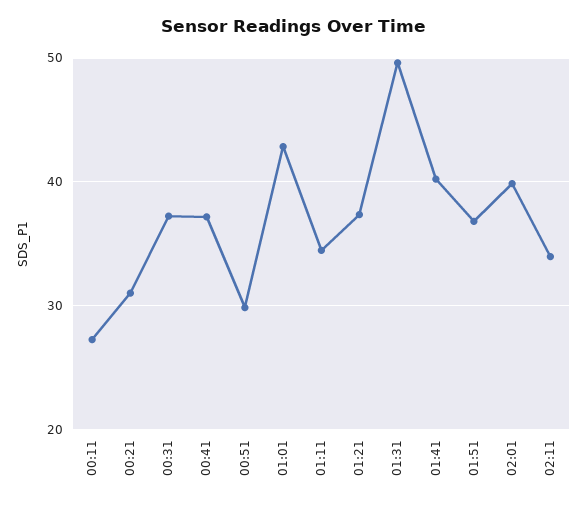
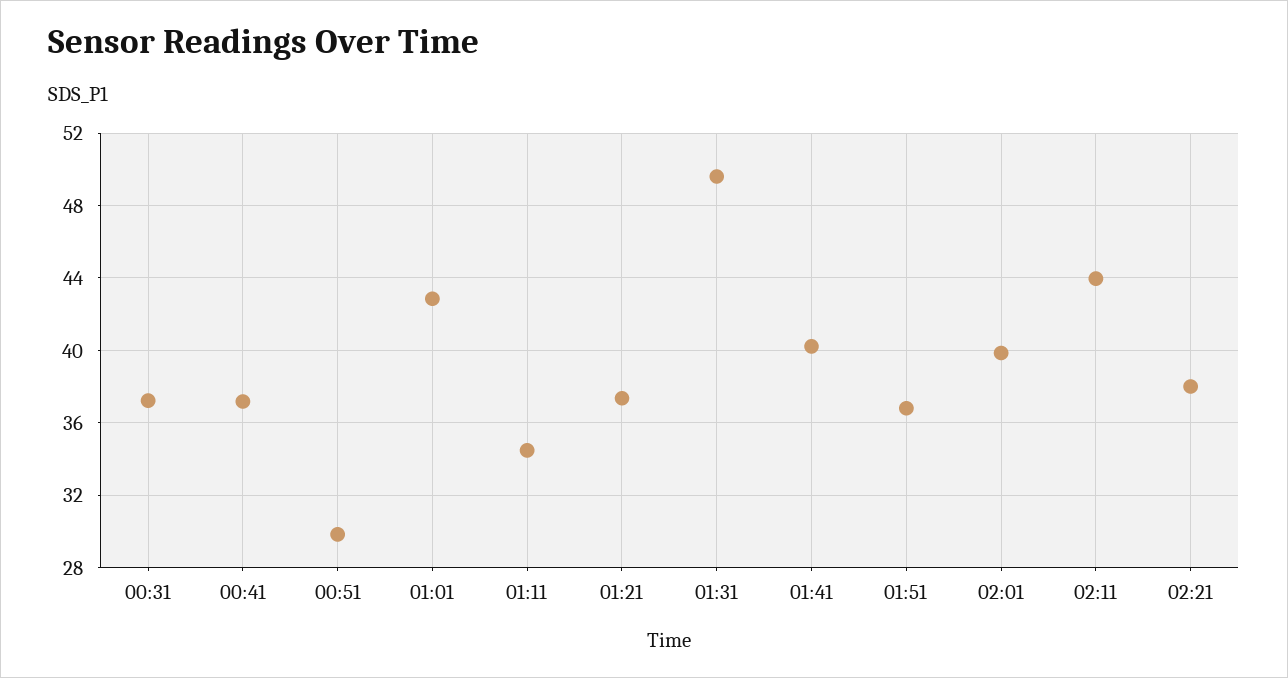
00:11: 27 -> none
00:21: 31 -> none
02:11: 34 -> 44
02:21: none -> 38

